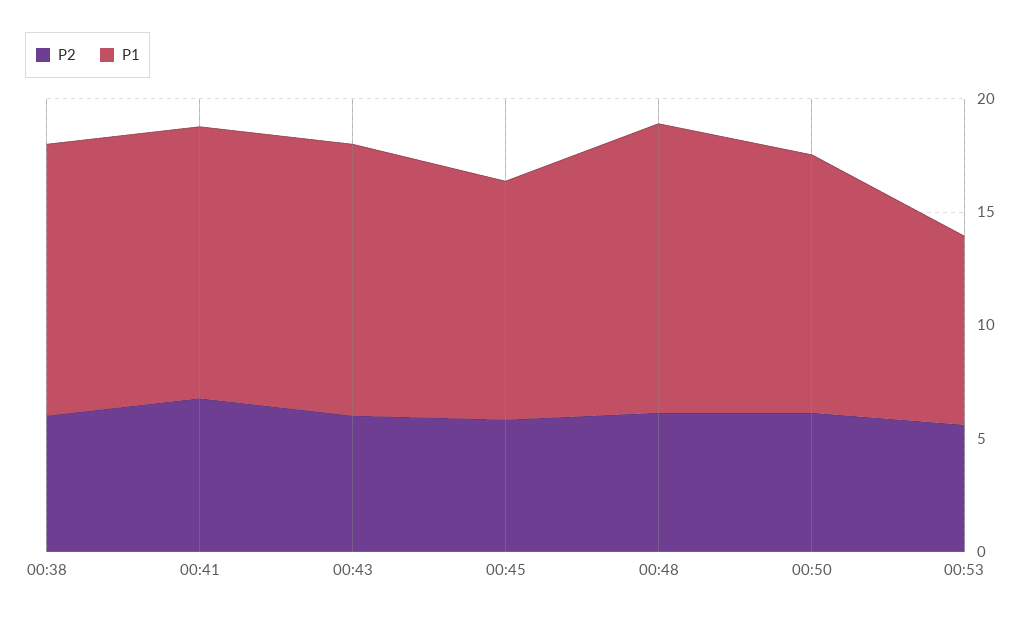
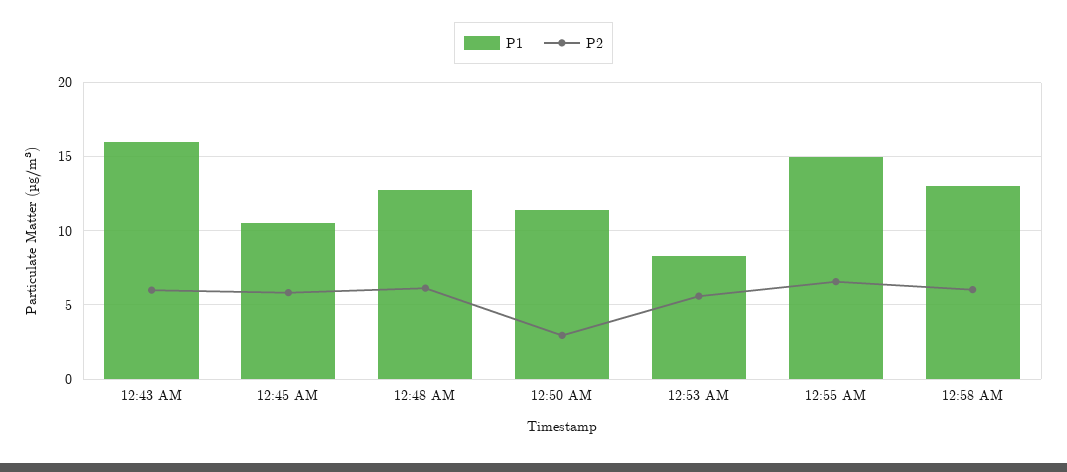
P2, 00:38: 6 -> none
P1, 00:38: 12 -> none
P2, 00:41: 7 -> none
P1, 00:41: 12 -> none
P1, 00:43: 12 -> 16
P2, 00:50: 6 -> 3
P1, 12:55 AM: none -> 15
P2, 12:55 AM: none -> 6.5
P1, 12:58 AM: none -> 13
P2, 12:58 AM: none -> 6

